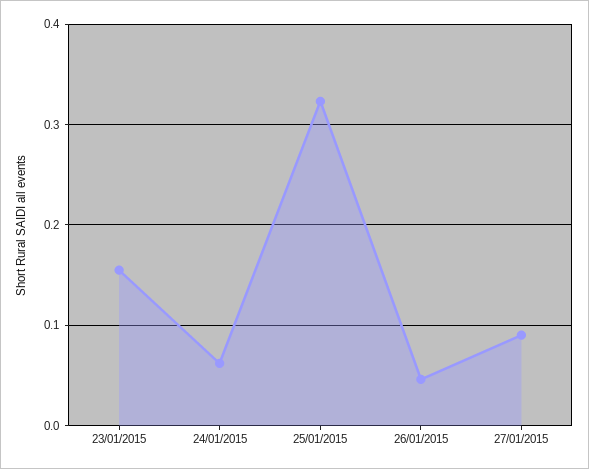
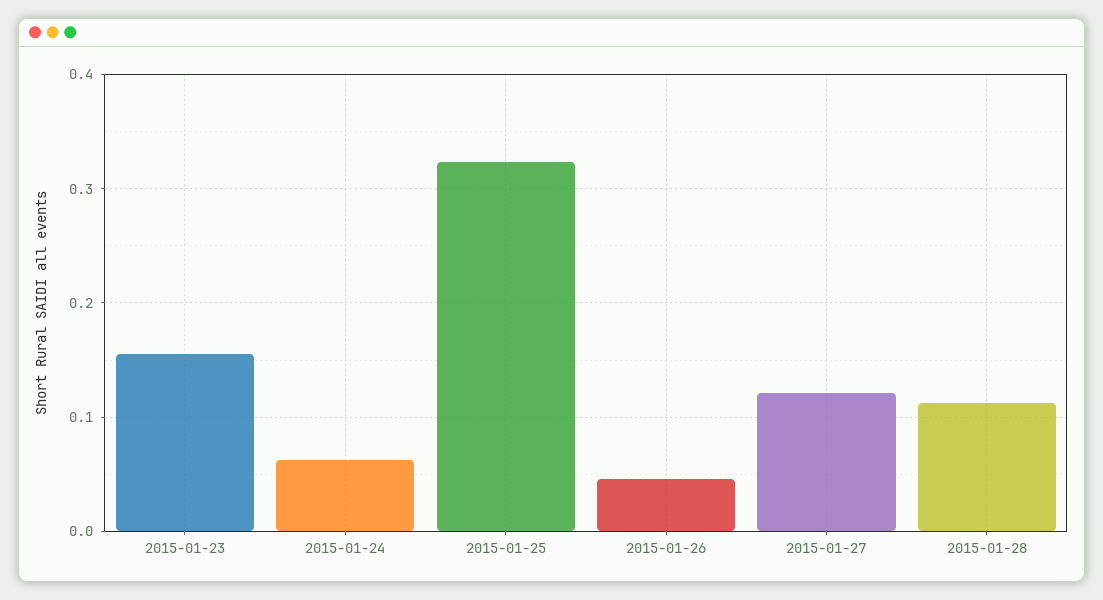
27/01/2015: 0.09 -> 0.12
2015-01-28: none -> 0.11

